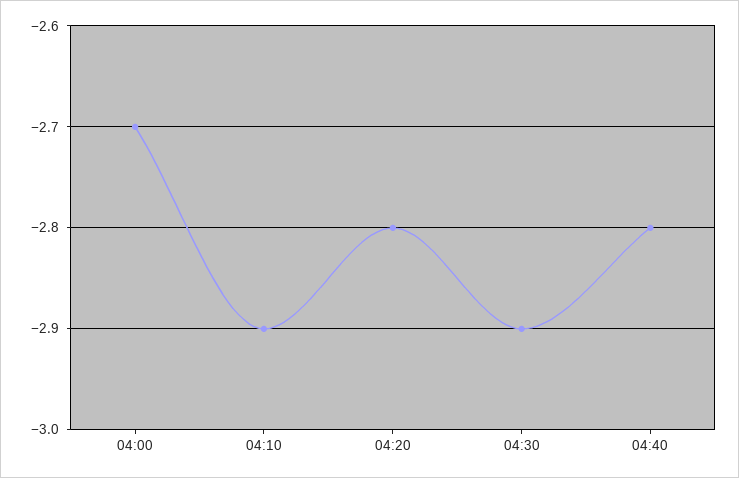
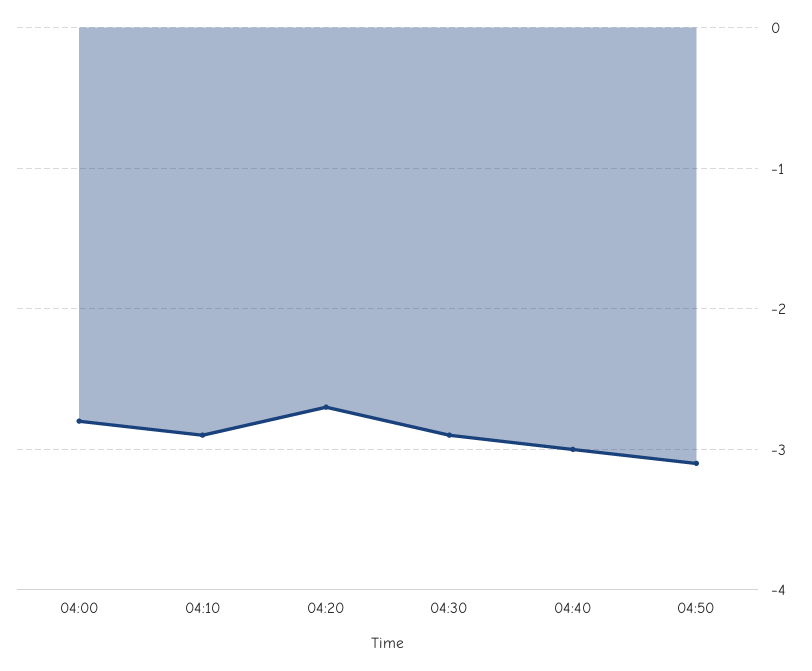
04:00: -2.7 -> -2.8
04:20: -2.8 -> -2.7
04:40: -2.8 -> -3
04:50: none -> -3.1

